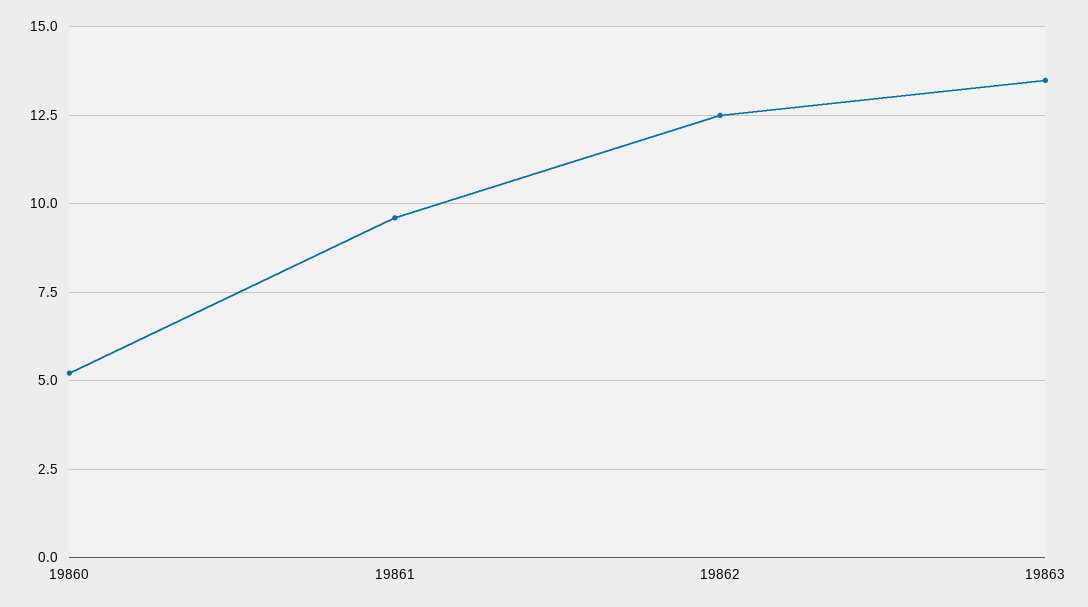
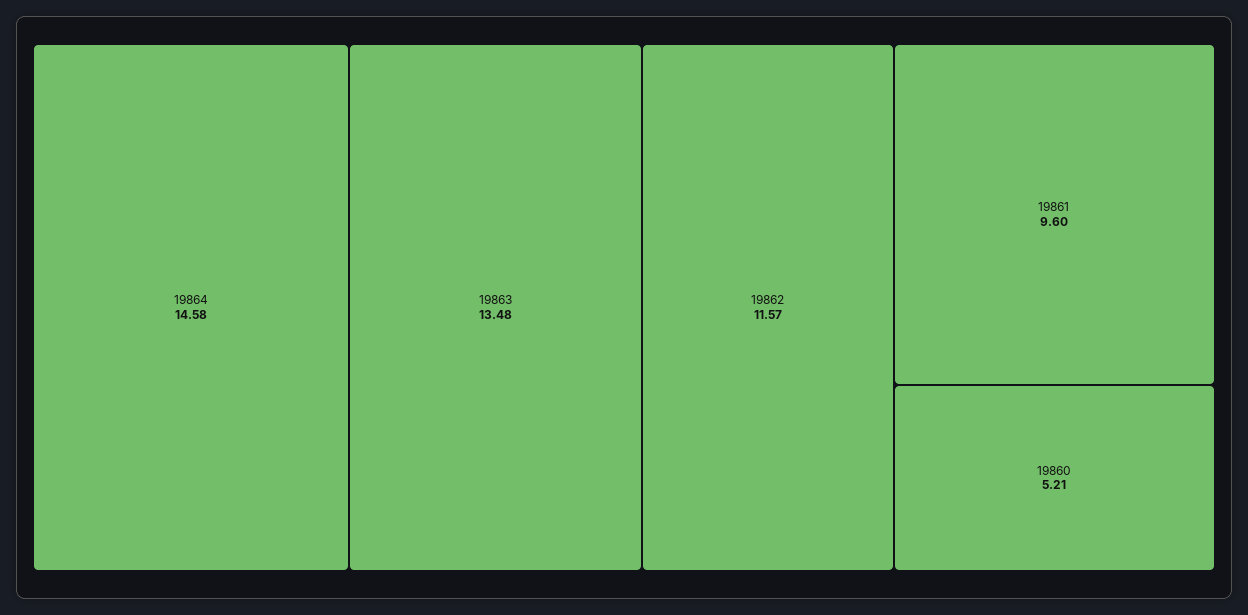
19862: 12.5 -> 11.57
19864: none -> 14.58

